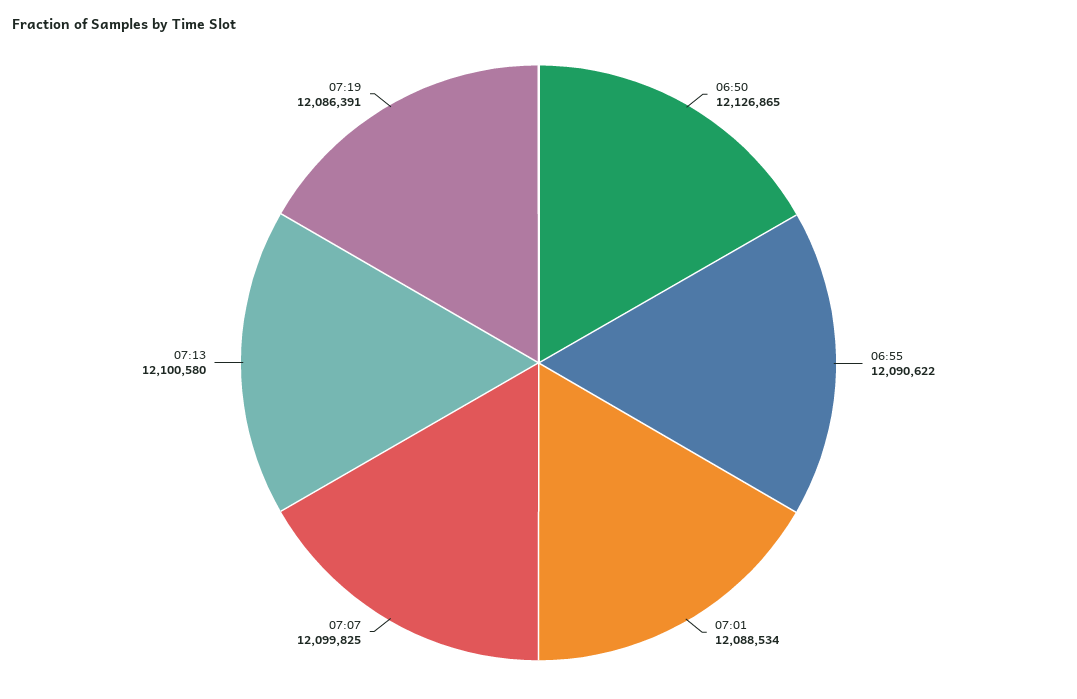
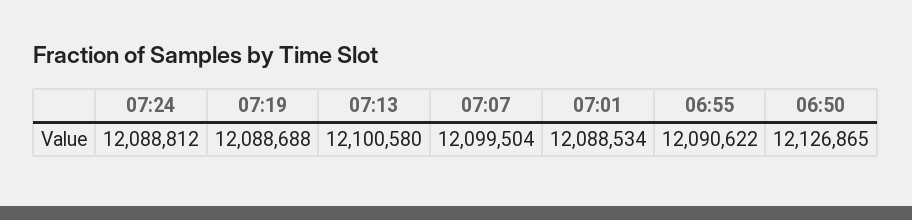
07:07: 12099825 -> 12099504
07:19: 12086391 -> 12088688
07:24: none -> 12088812

